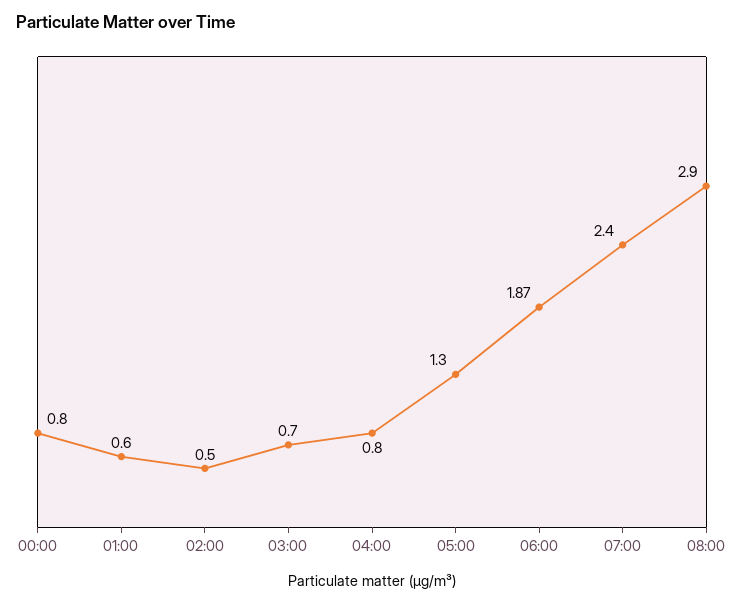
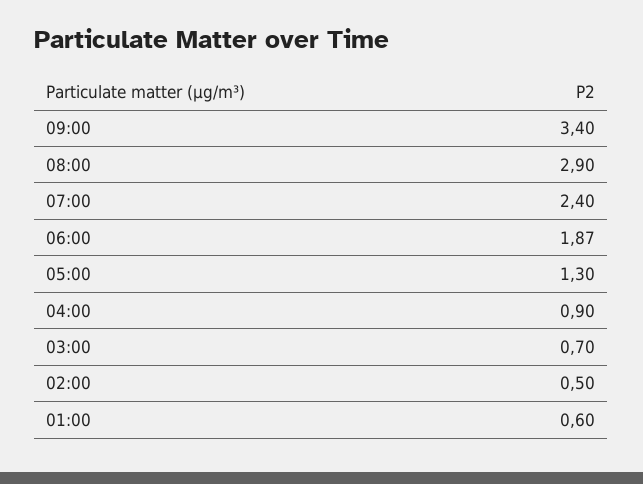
00:00: 0.8 -> none
04:00: 0.8 -> 0.9
09:00: none -> 3.4

